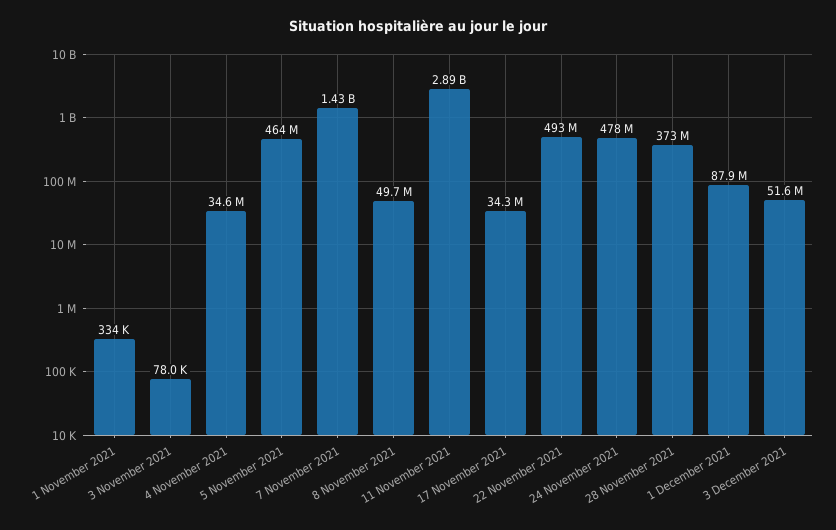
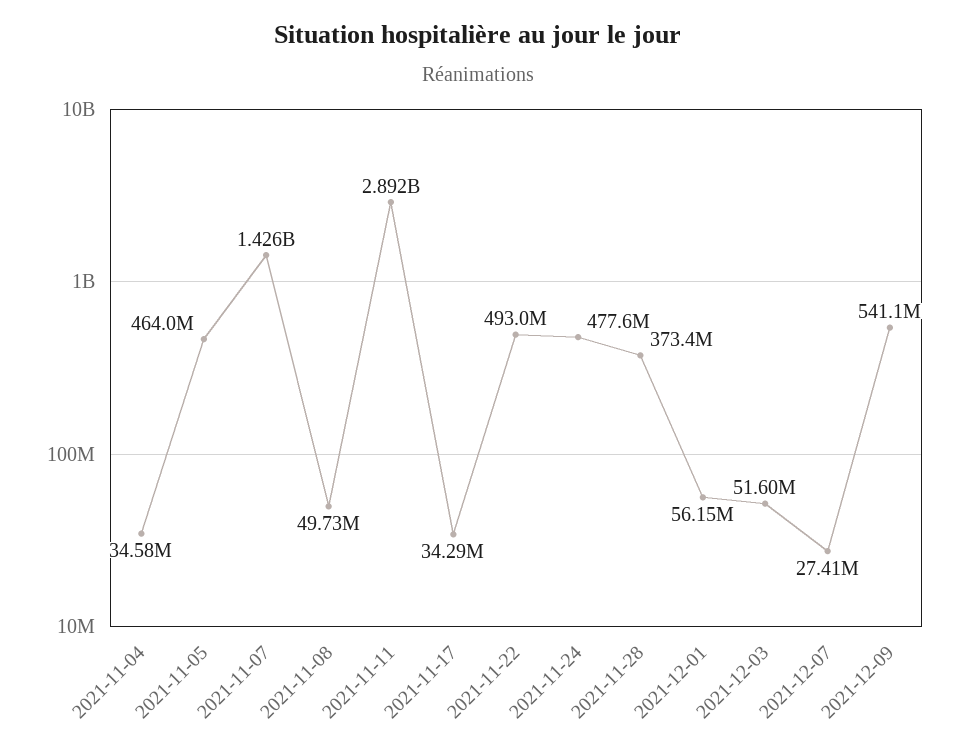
1 November 2021: 334000 -> none
3 November 2021: 78000 -> none
1 December 2021: 87900000 -> 56150000
2021-12-07: none -> 27410000
2021-12-09: none -> 541100000

